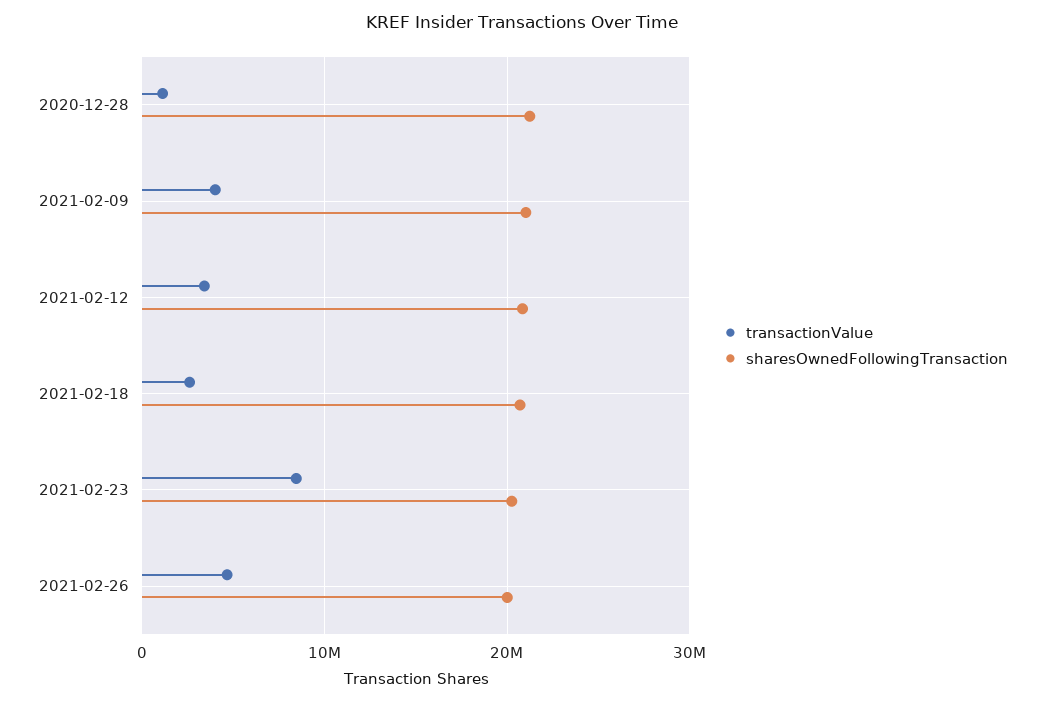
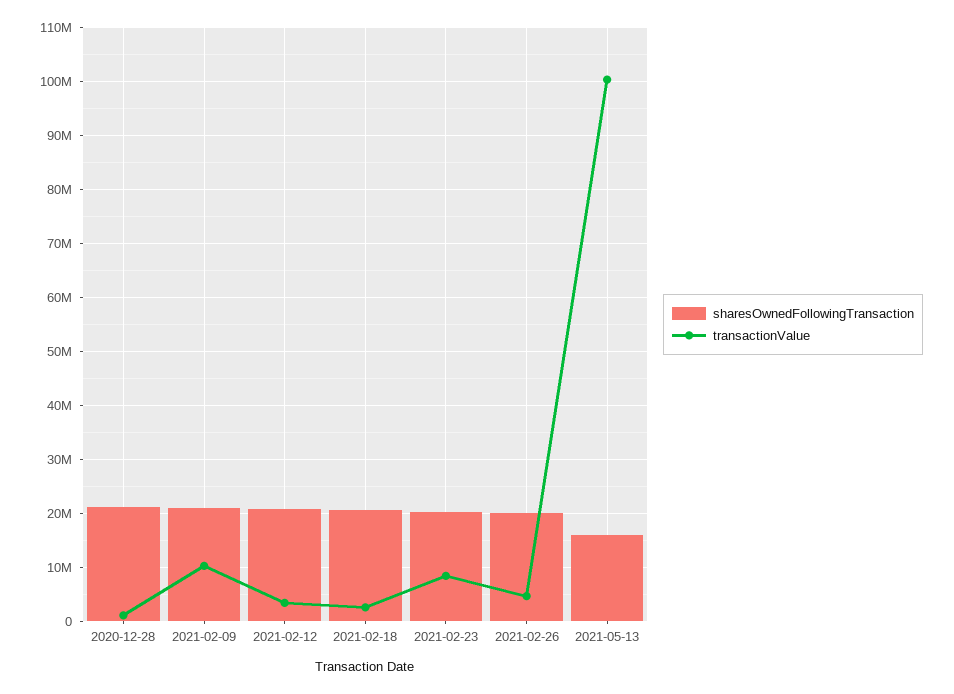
transactionValue, 2021-02-09: 4000000 -> 10000000
sharesOwnedFollowingTransaction, 2021-05-13: none -> 16000000
transactionValue, 2021-05-13: none -> 100000000

